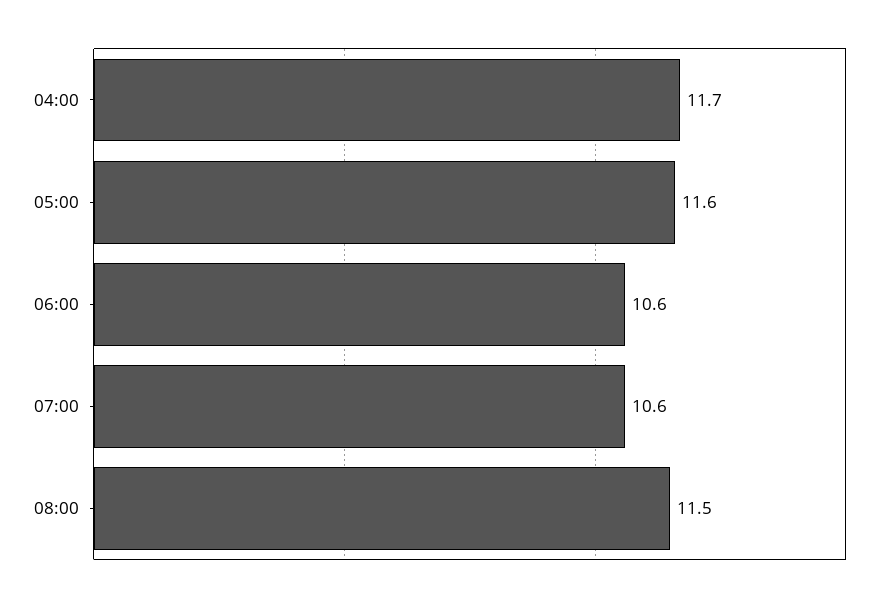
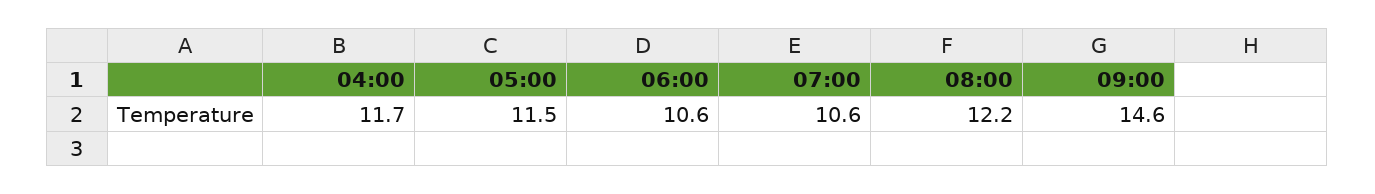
05:00: 11.6 -> 11.5
08:00: 11.5 -> 12.2
09:00: none -> 14.6

